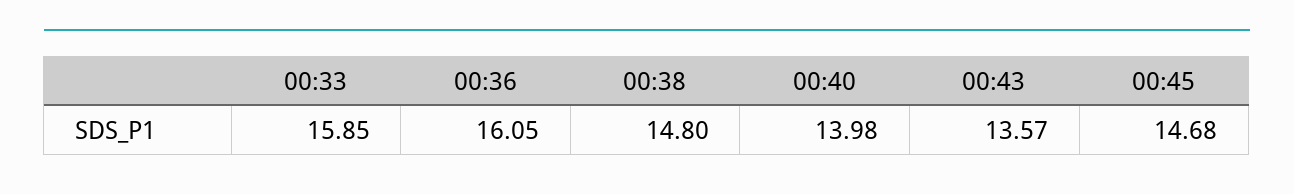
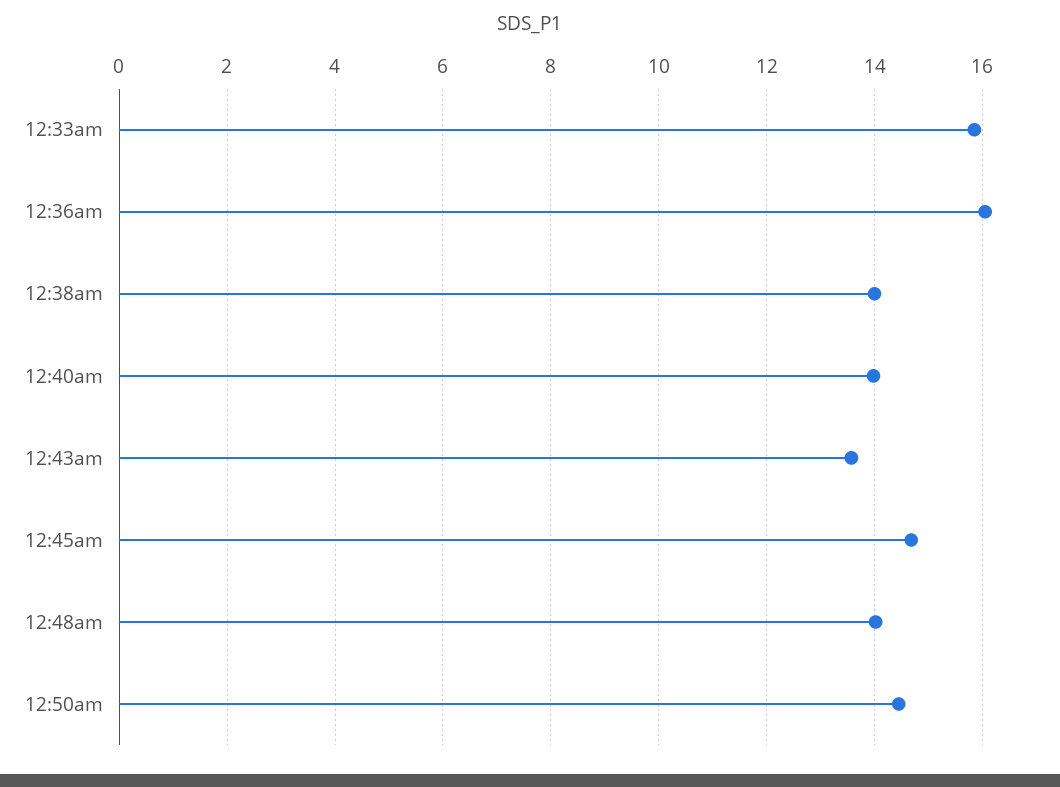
00:38: 14.8 -> 14
12:48am: none -> 14
12:50am: none -> 14.4

